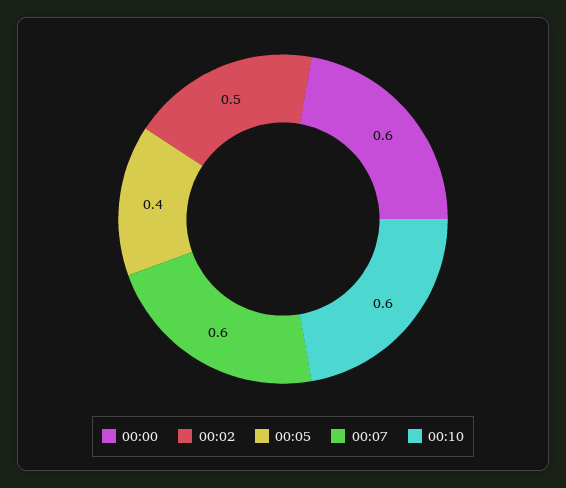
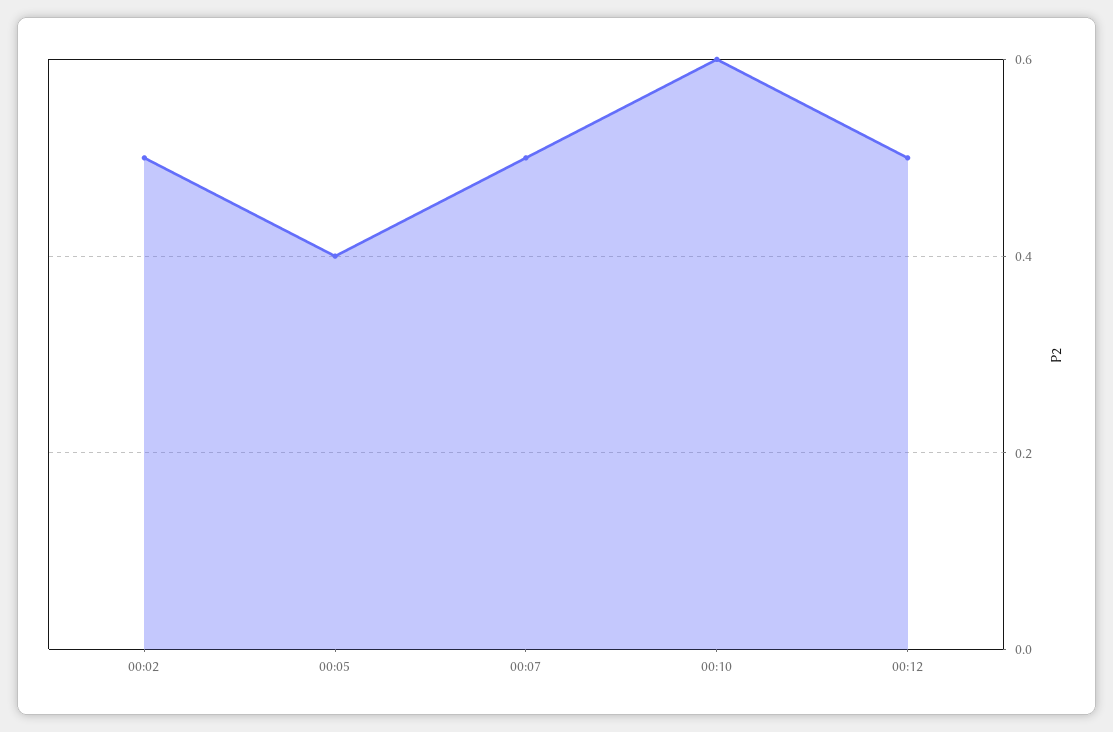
00:00: 0.6 -> none
00:07: 0.6 -> 0.5
00:12: none -> 0.5

